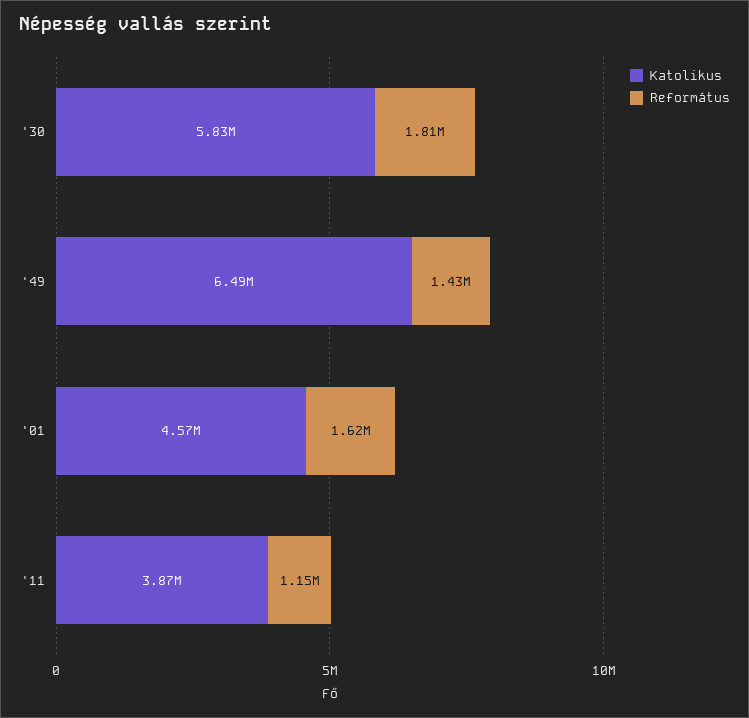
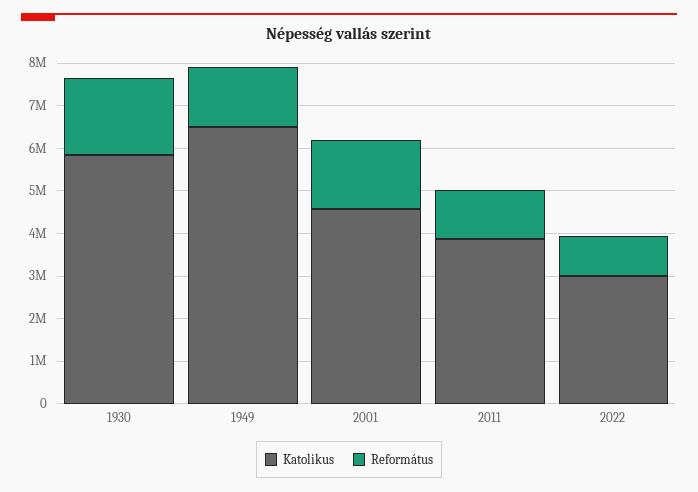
Katolikus, 2022: none -> 3000000
Református, 2022: none -> 1000000

